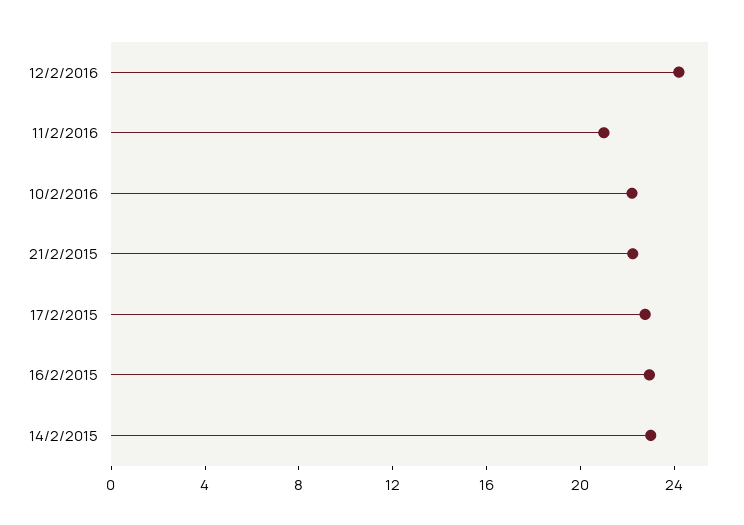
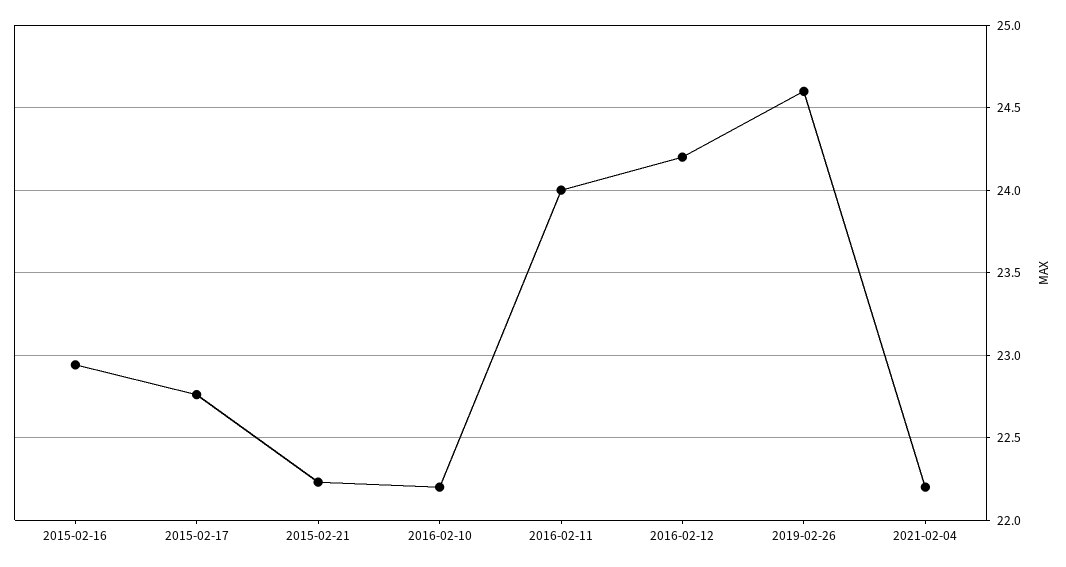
11/2/2016: 21 -> 24
14/2/2015: 23 -> none
2019-02-26: none -> 24.6
2021-02-04: none -> 22.2

